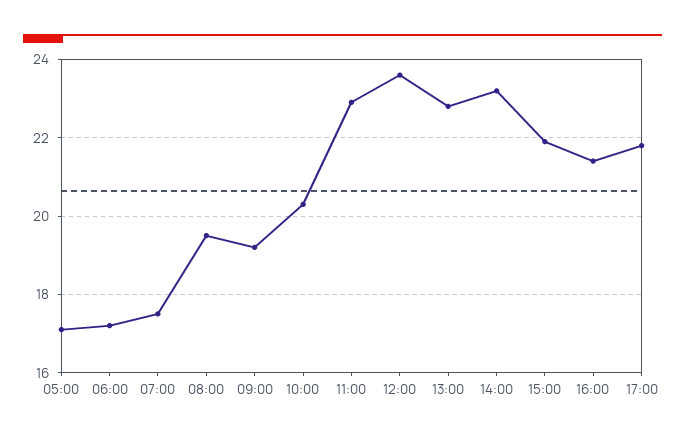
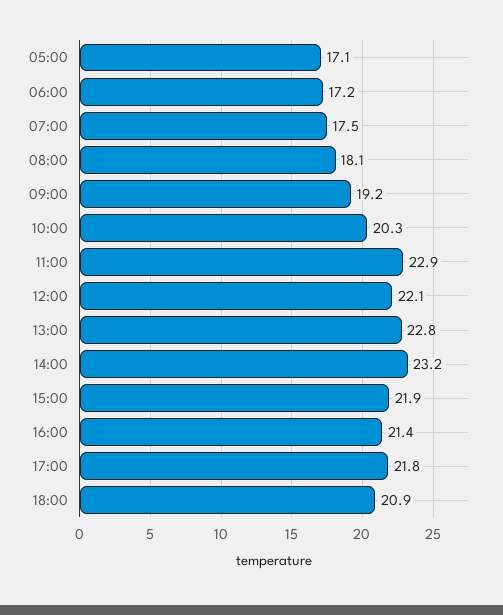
08:00: 19.5 -> 18.1
12:00: 23.5 -> 22.1
18:00: none -> 20.9

